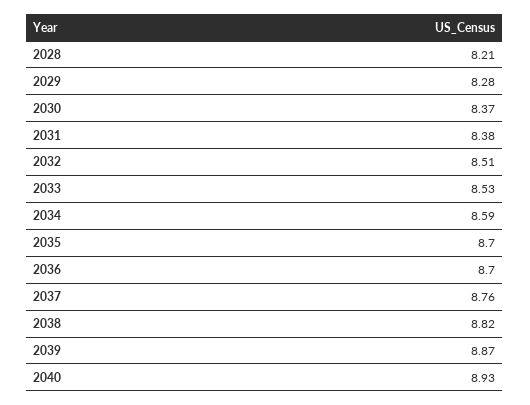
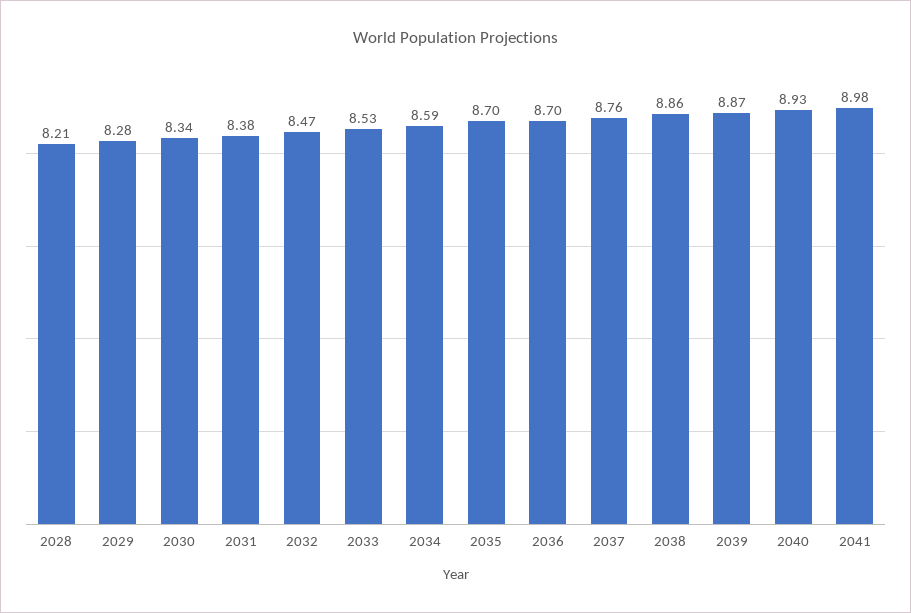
2030: 8.37 -> 8.34
2032: 8.51 -> 8.47
2038: 8.82 -> 8.86
2041: none -> 8.98

